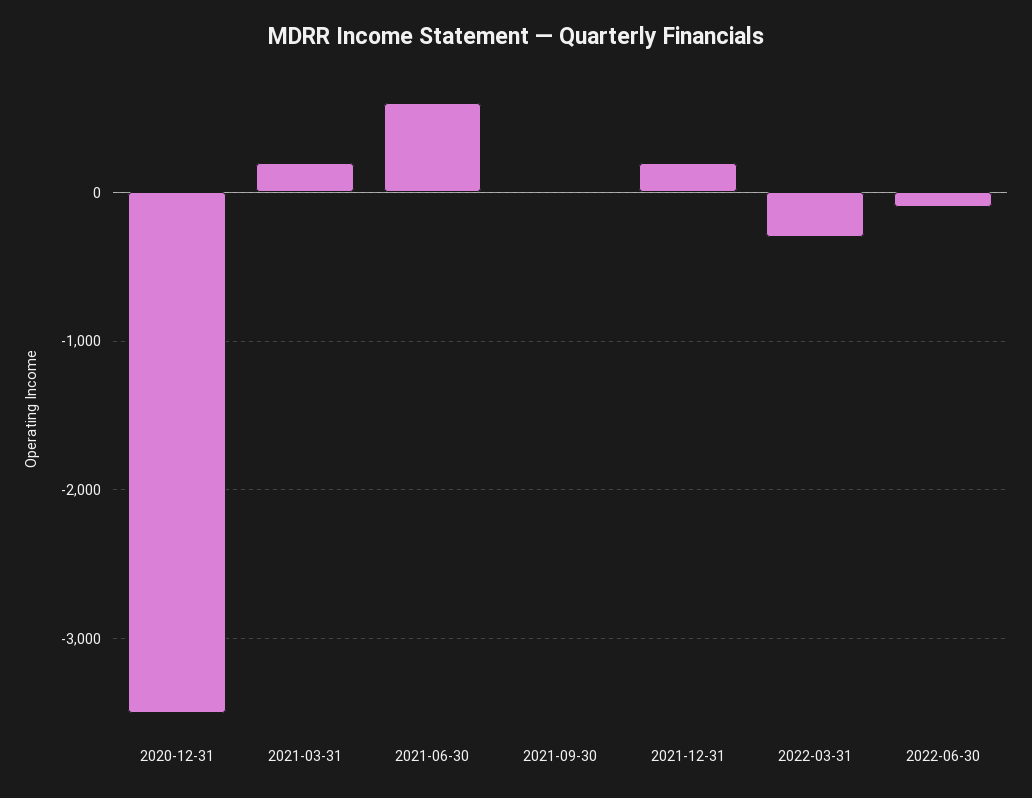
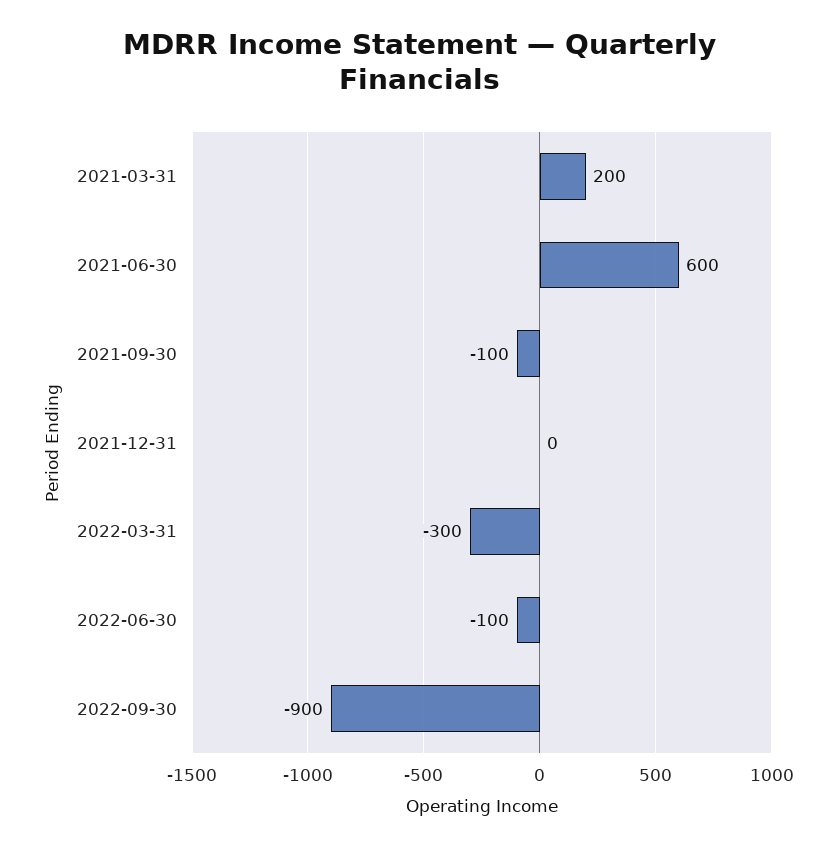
2020-12-31: -3500 -> none
2021-09-30: 0 -> -100
2021-12-31: 200 -> 0
2022-09-30: none -> -900

